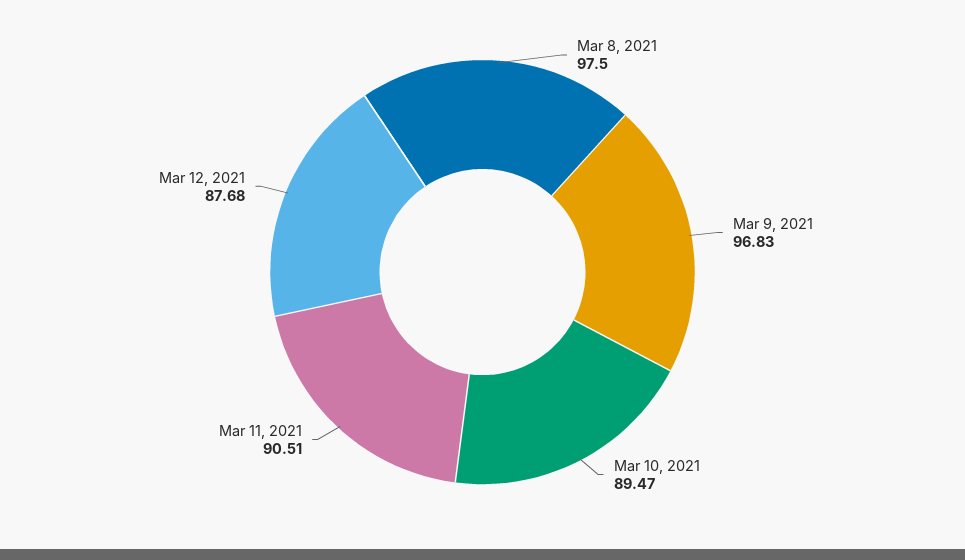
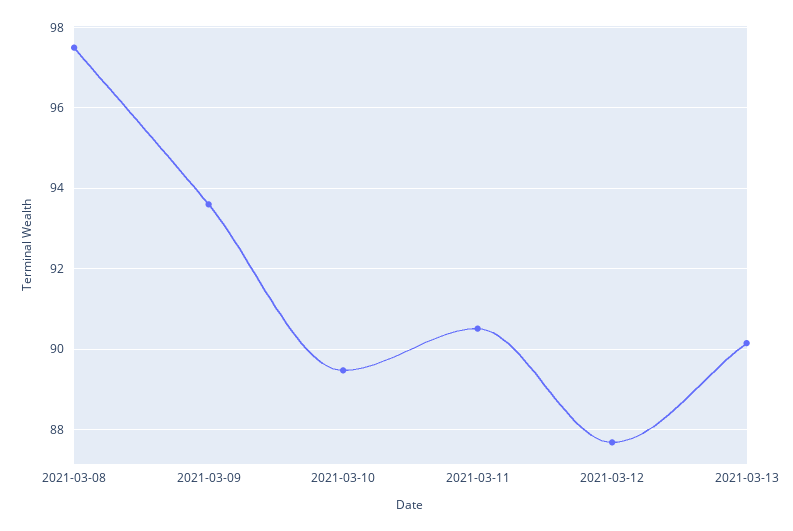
Mar 9, 2021: 96.83 -> 93.6
2021-03-13: none -> 90.2

